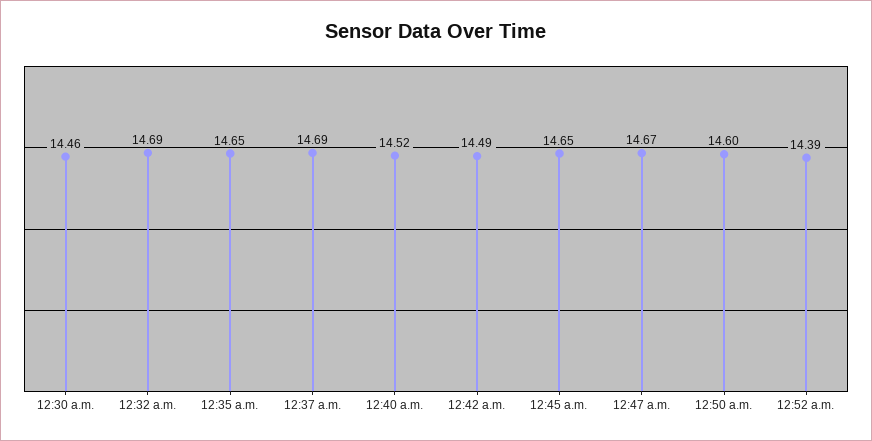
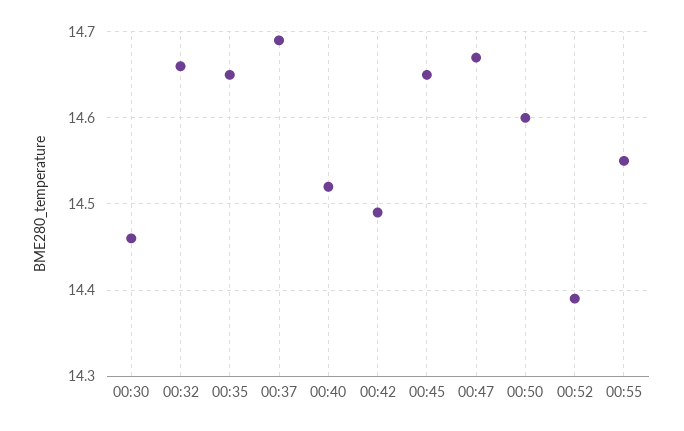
12:32 a.m.: 14.69 -> 14.66
00:55: none -> 14.55

